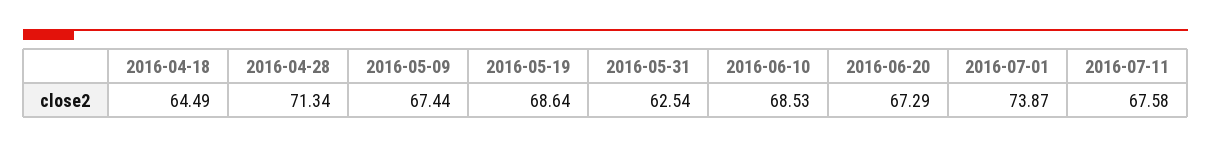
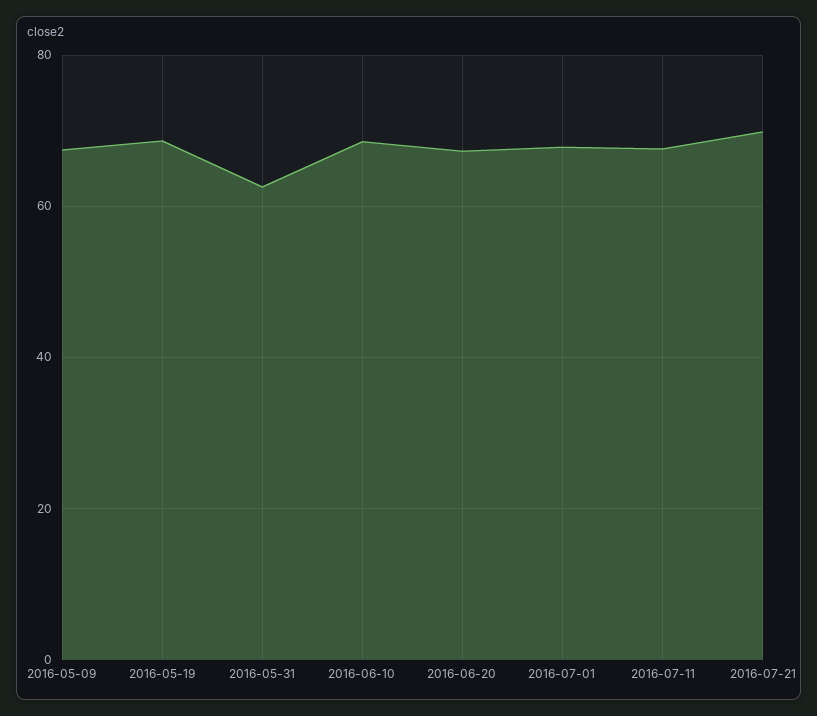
2016-04-18: 64.49 -> none
2016-04-28: 71.34 -> none
2016-07-01: 73.87 -> 68
2016-07-21: none -> 70

